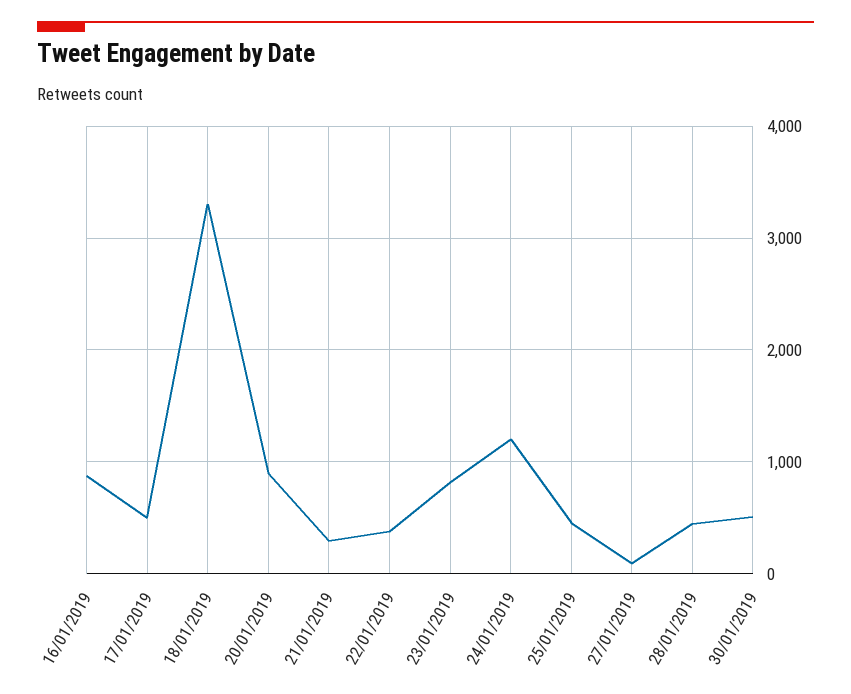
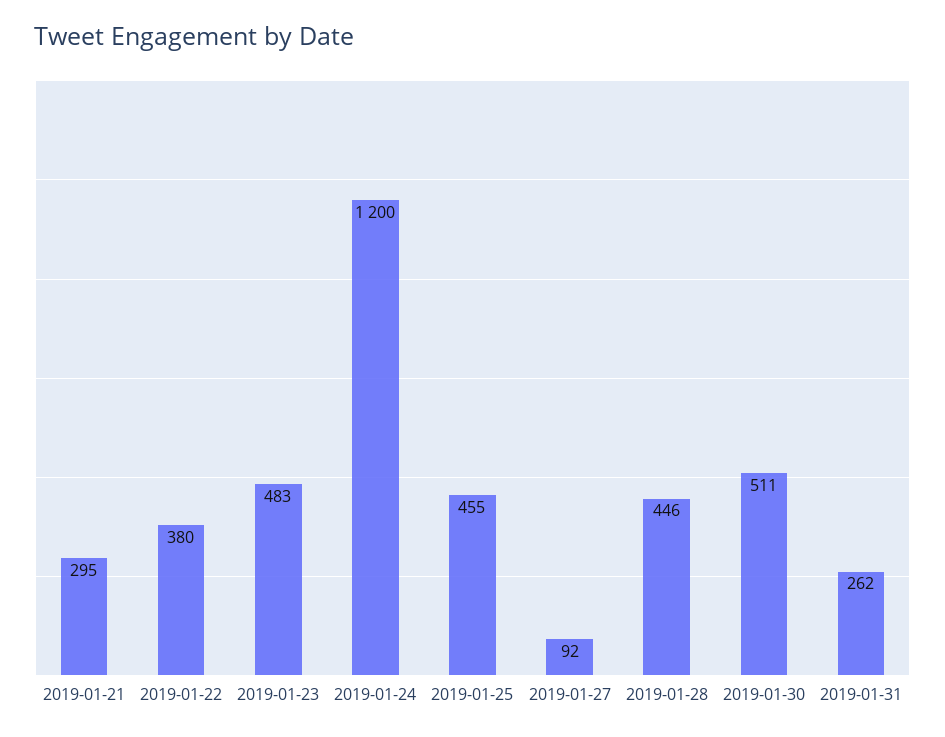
16/01/2019: 900 -> none
17/01/2019: 500 -> none
18/01/2019: 3300 -> none
20/01/2019: 900 -> none
23/01/2019: 800 -> 483
2019-01-31: none -> 262

